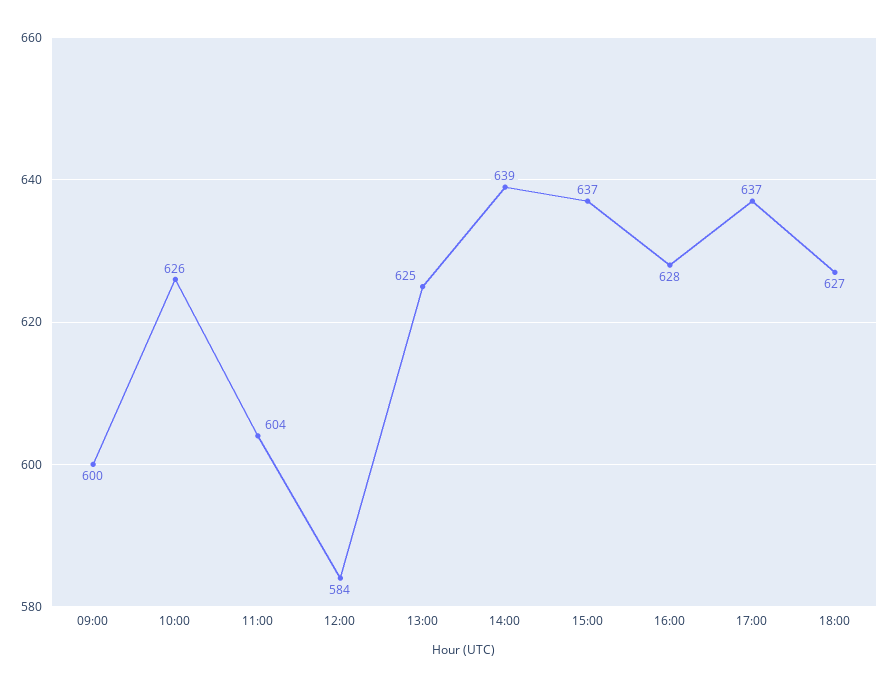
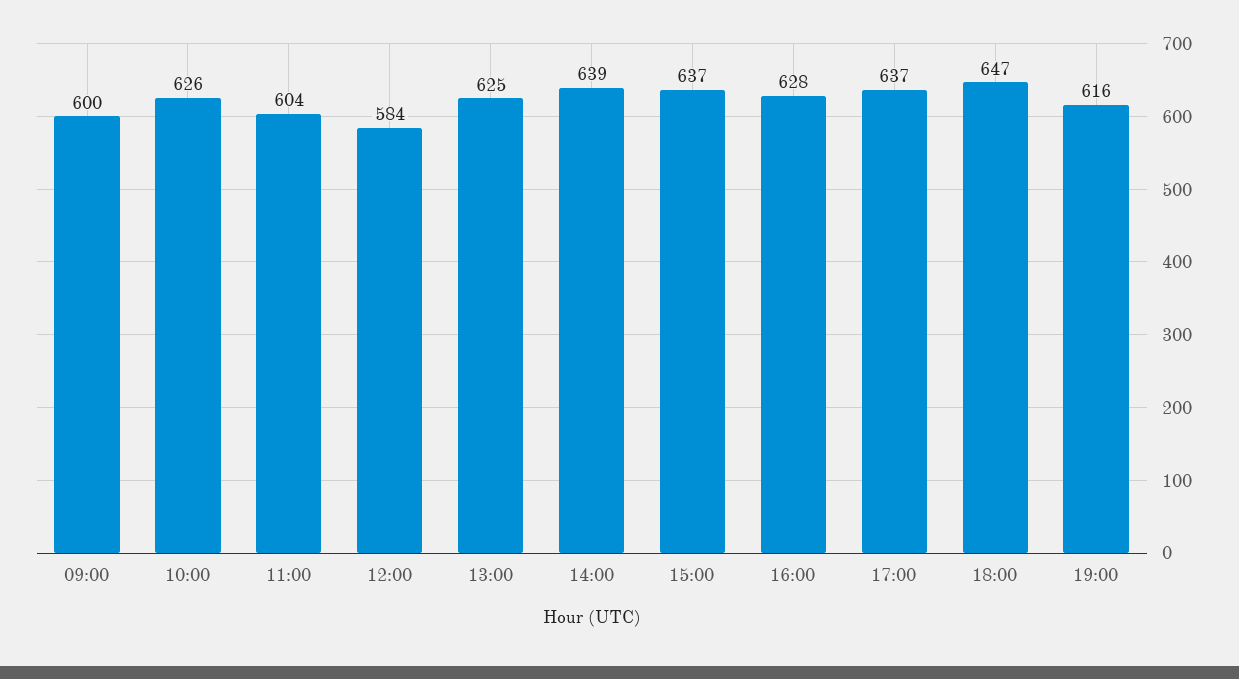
18:00: 627 -> 647
19:00: none -> 616

